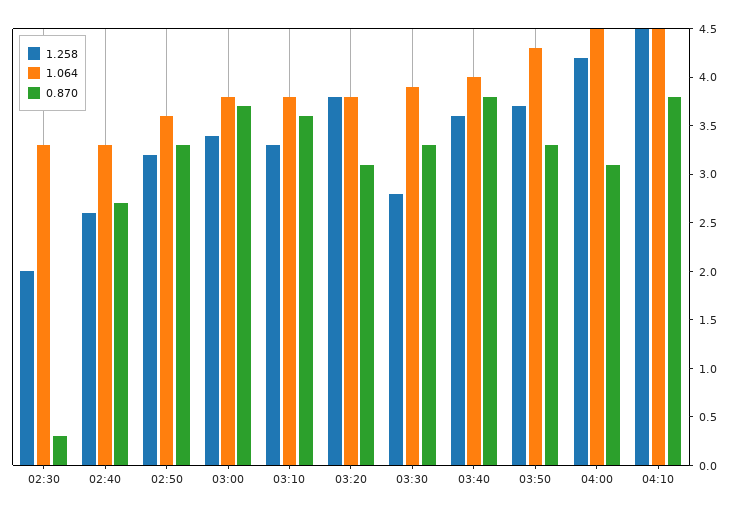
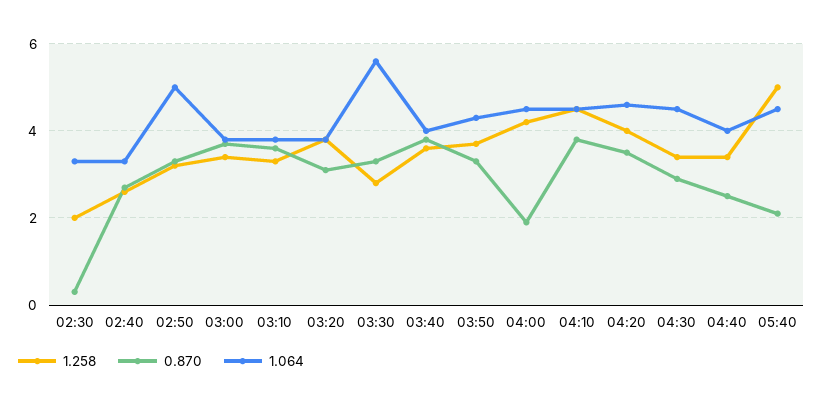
1.064, 02:50: 3.6 -> 5
1.064, 03:30: 3.9 -> 5.5
0.870, 04:00: 3.1 -> 2
1.258, 04:20: none -> 4
0.870, 04:20: none -> 3.5
1.064, 04:20: none -> 4.5
1.258, 04:30: none -> 3.5
0.870, 04:30: none -> 3
1.064, 04:30: none -> 4.5
1.258, 04:40: none -> 3.5
0.870, 04:40: none -> 2.5
1.064, 04:40: none -> 4
1.258, 05:40: none -> 5
0.870, 05:40: none -> 2
1.064, 05:40: none -> 4.5

